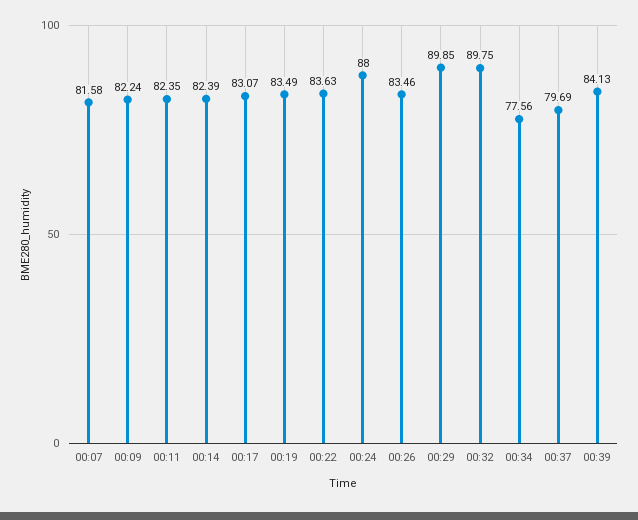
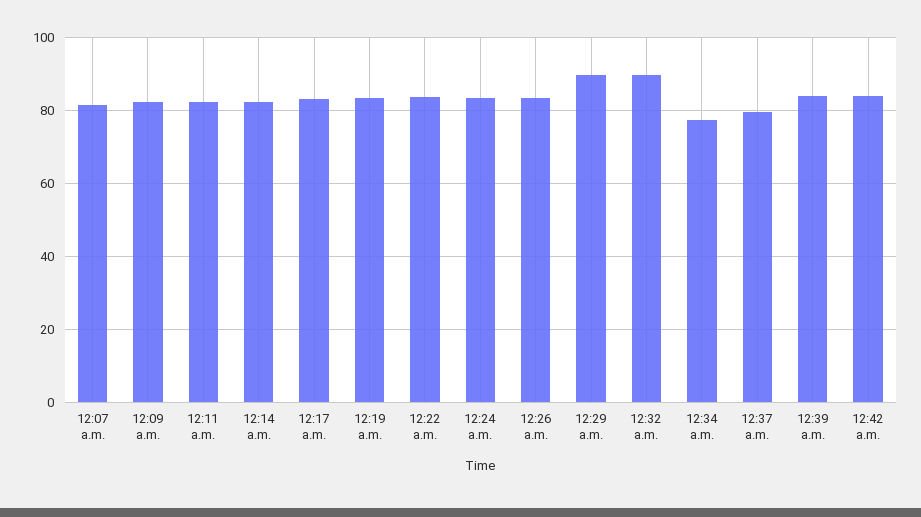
00:24: 88 -> 84
12:42 a.m.: none -> 84

